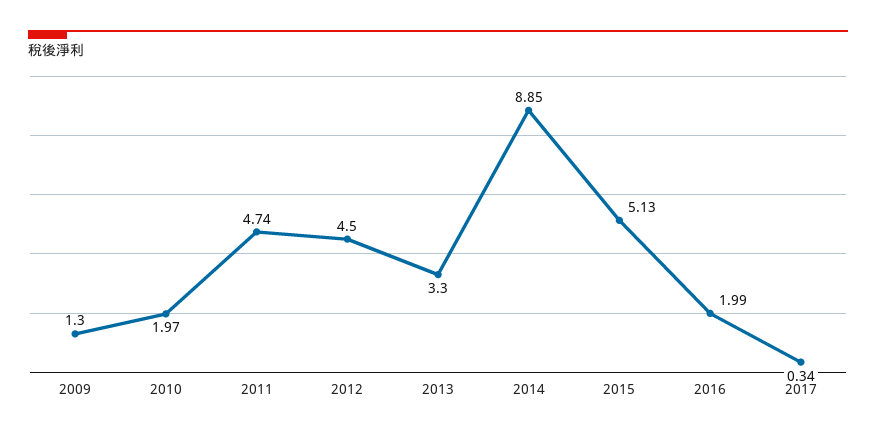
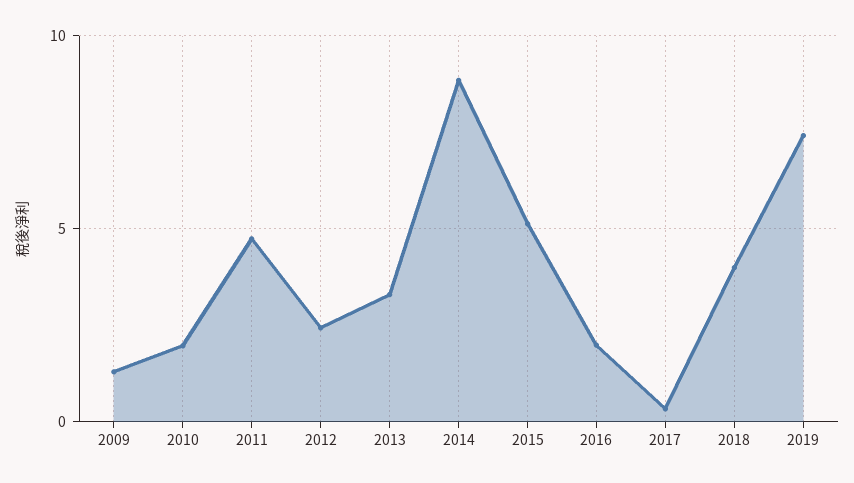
2012: 4.5 -> 2.5
2018: none -> 4
2019: none -> 7.5

